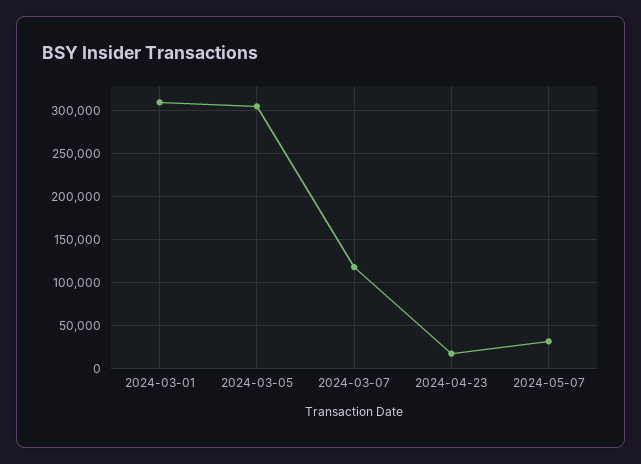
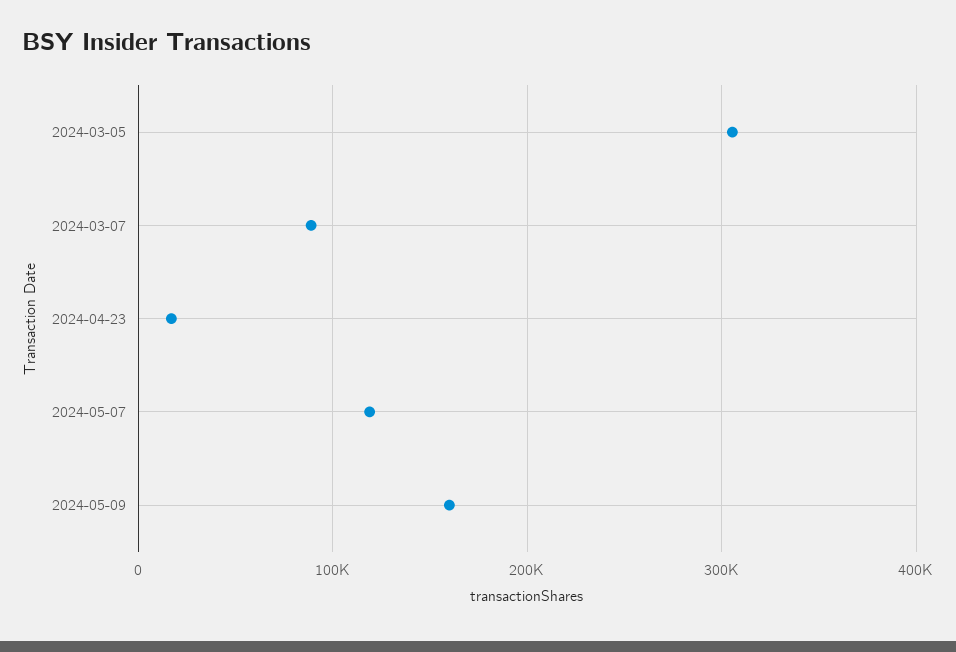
2024-03-01: 310000 -> none
2024-03-07: 120000 -> 90000
2024-05-07: 30000 -> 120000
2024-05-09: none -> 160000

